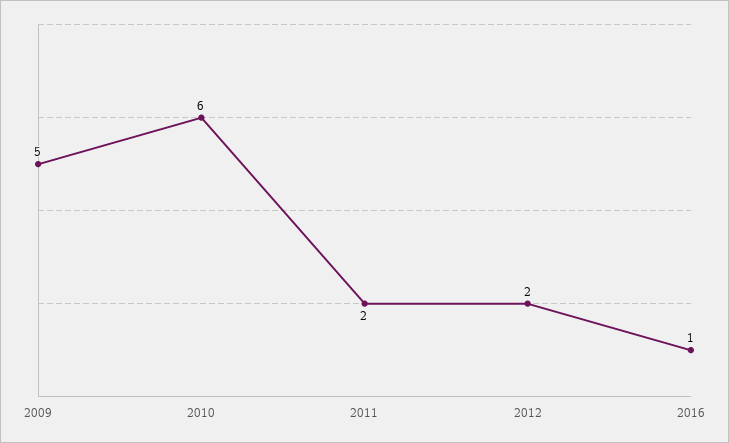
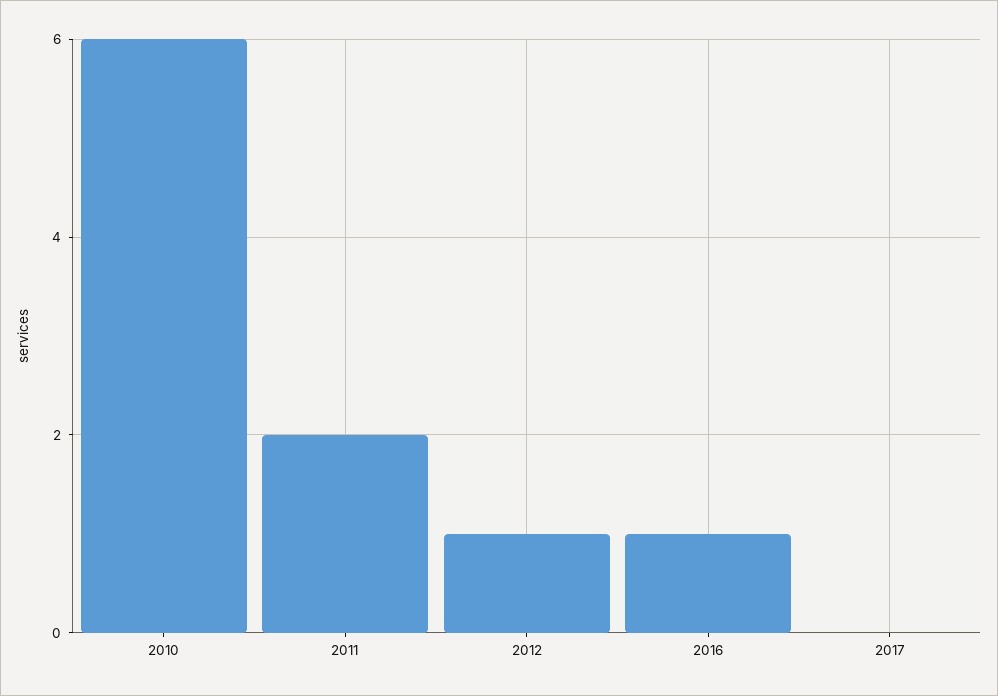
2009: 5 -> none
2012: 2 -> 1
2017: none -> 0

